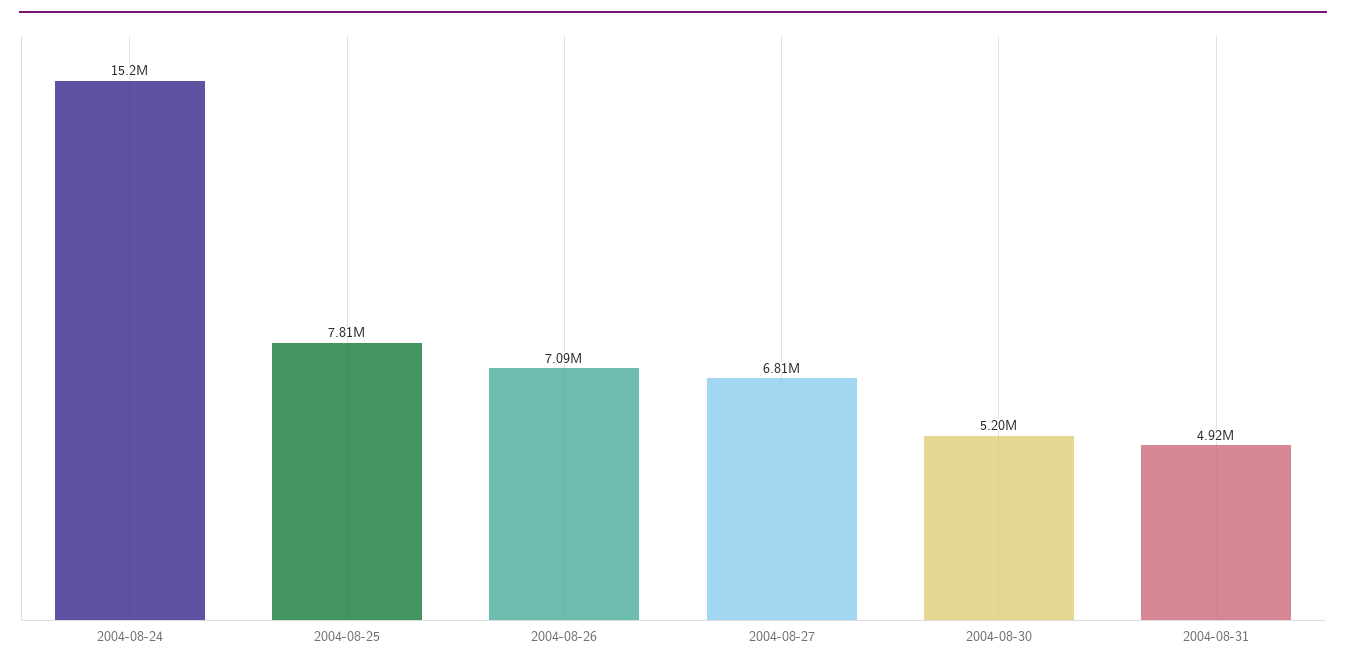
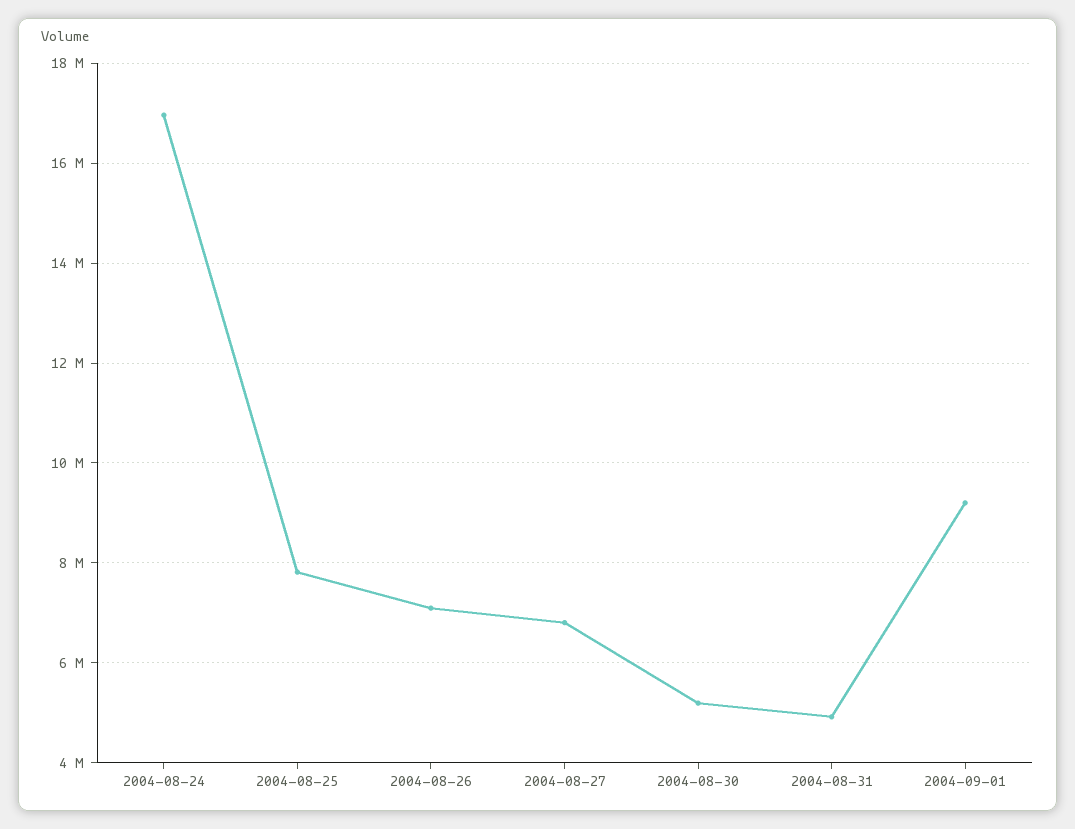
2004-08-24: 15200000 -> 17000000
2004-09-01: none -> 9200000

